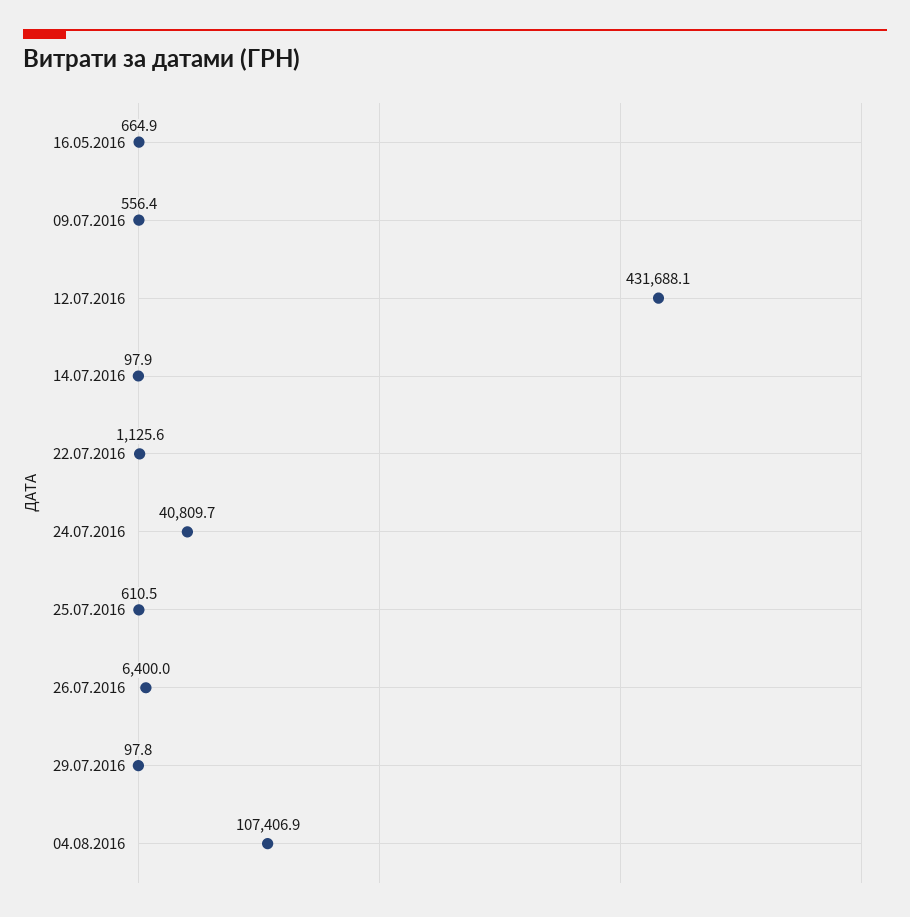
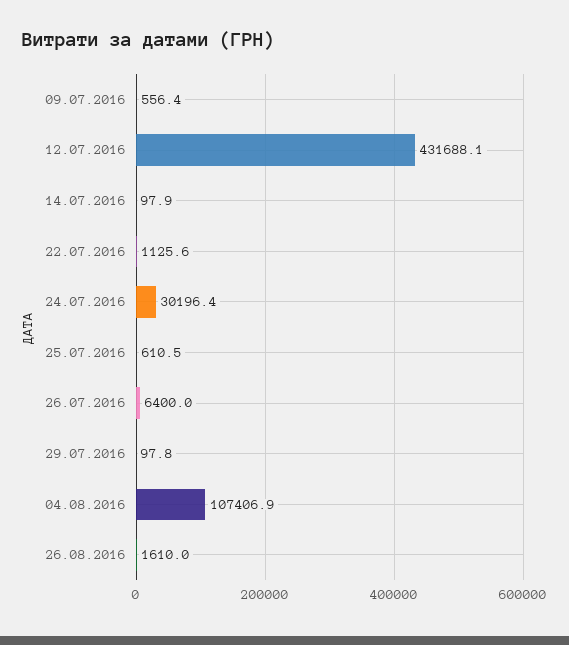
16.05.2016: 664.9 -> none
24.07.2016: 40809.7 -> 30196.4
26.08.2016: none -> 1610

